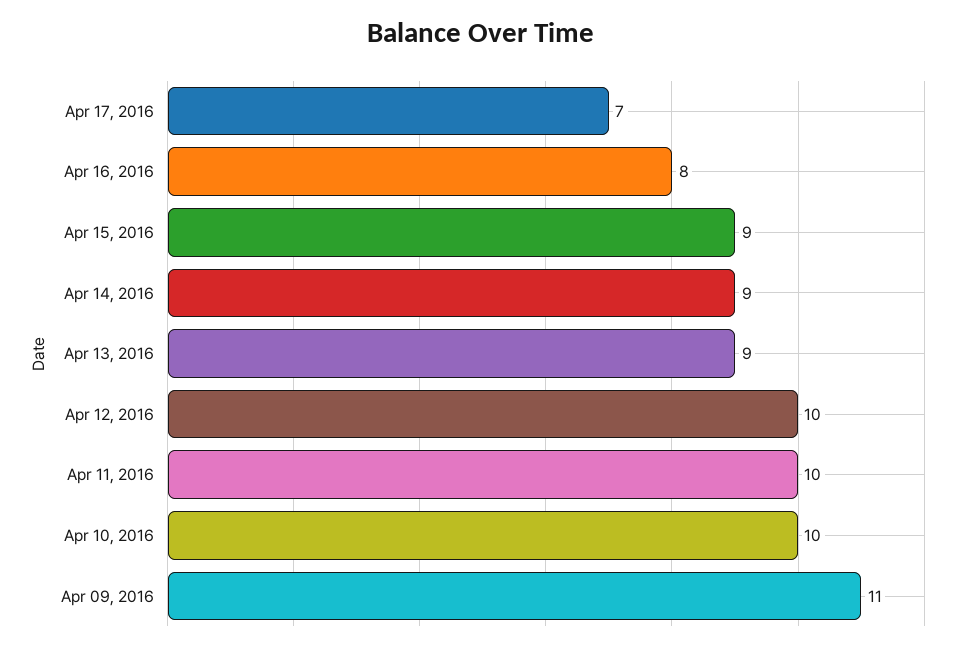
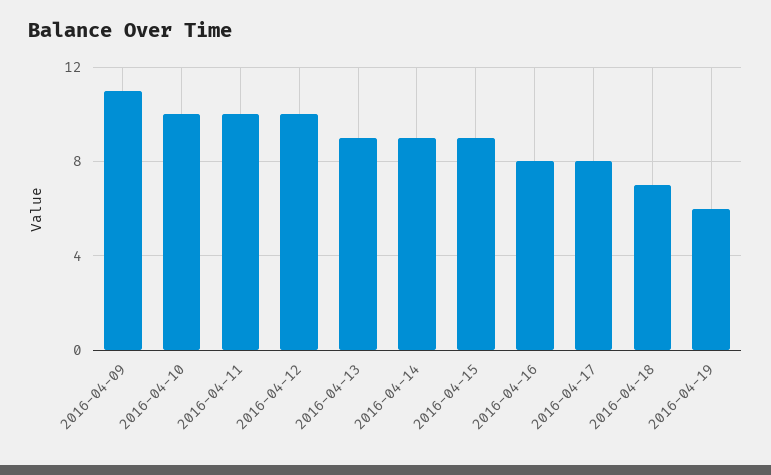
Apr 17, 2016: 7 -> 8
2016-04-18: none -> 7
2016-04-19: none -> 6

